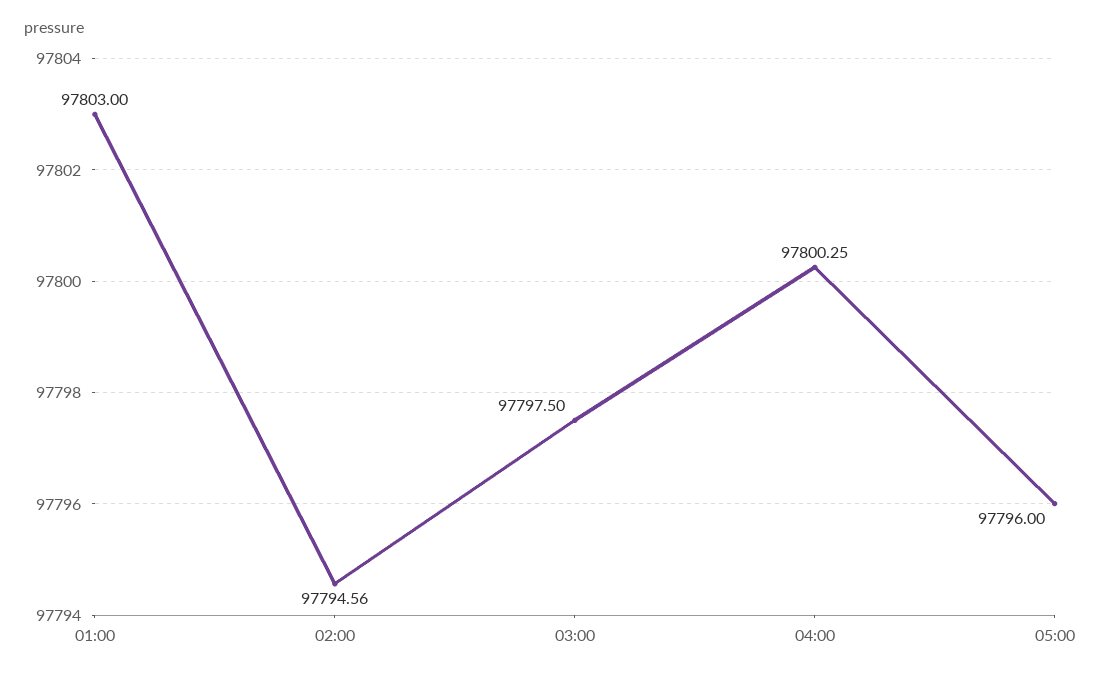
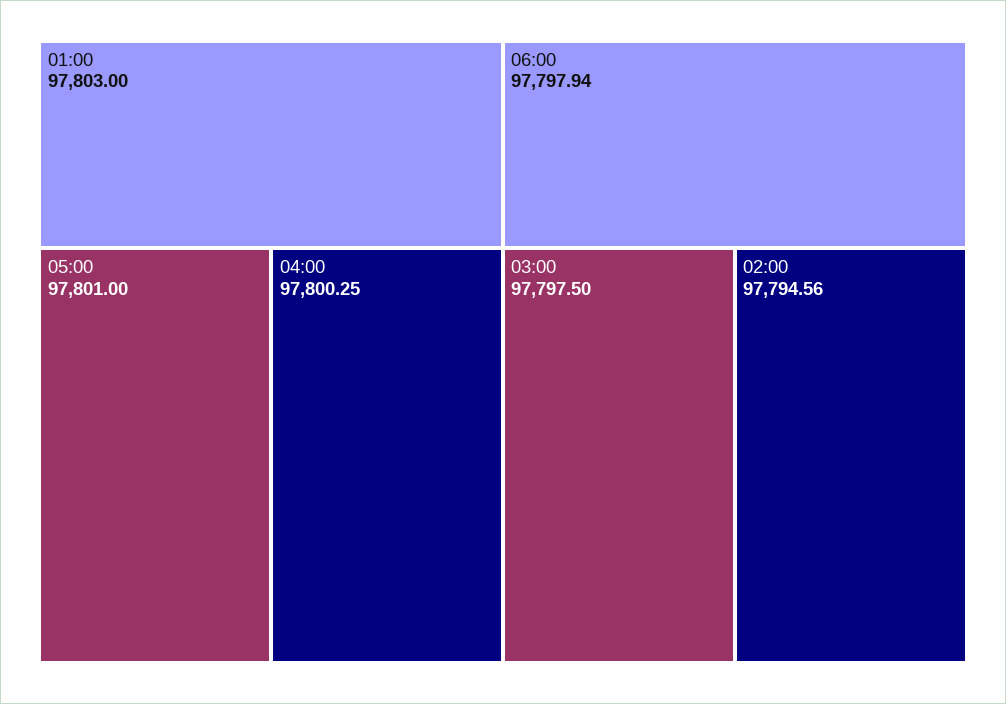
05:00: 97796 -> 97801
06:00: none -> 97797.94

